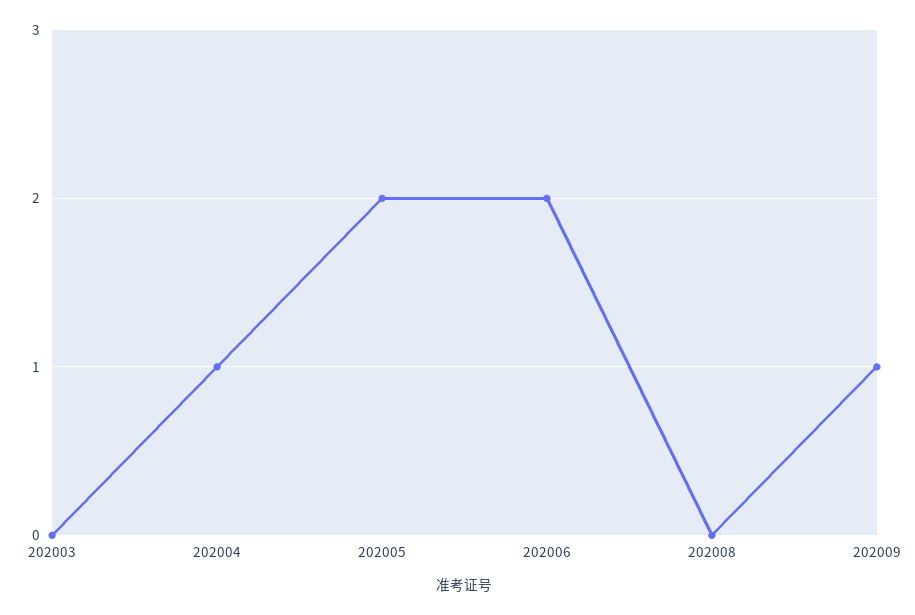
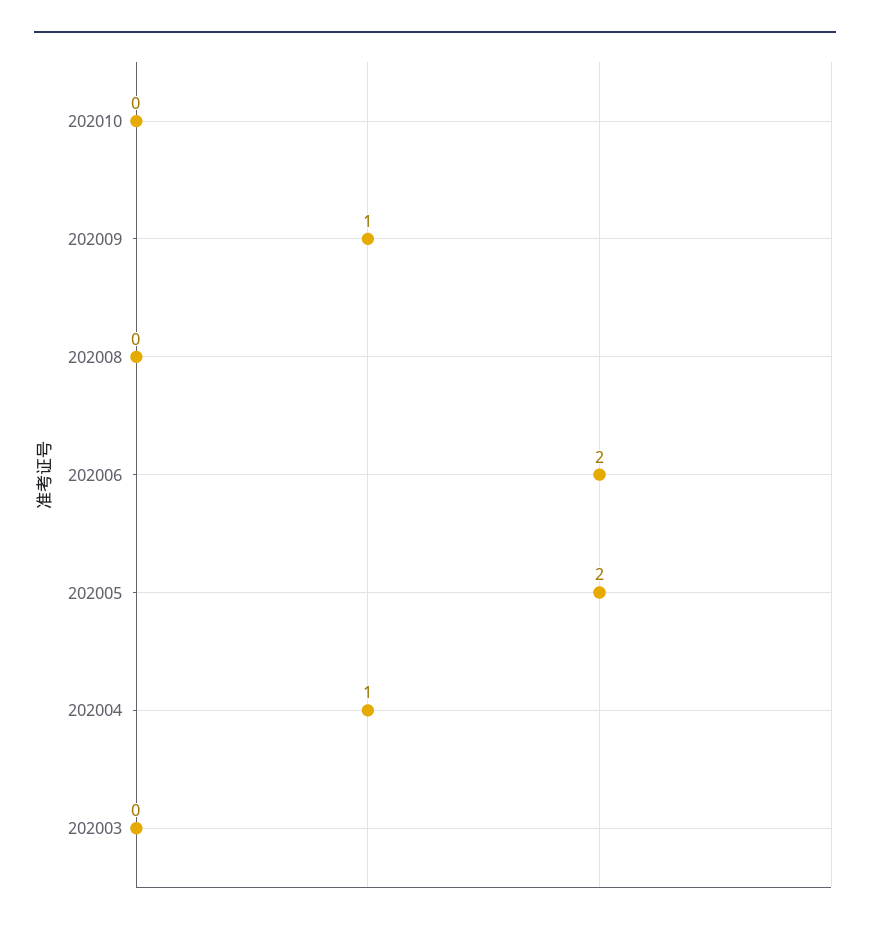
202010: none -> 0

